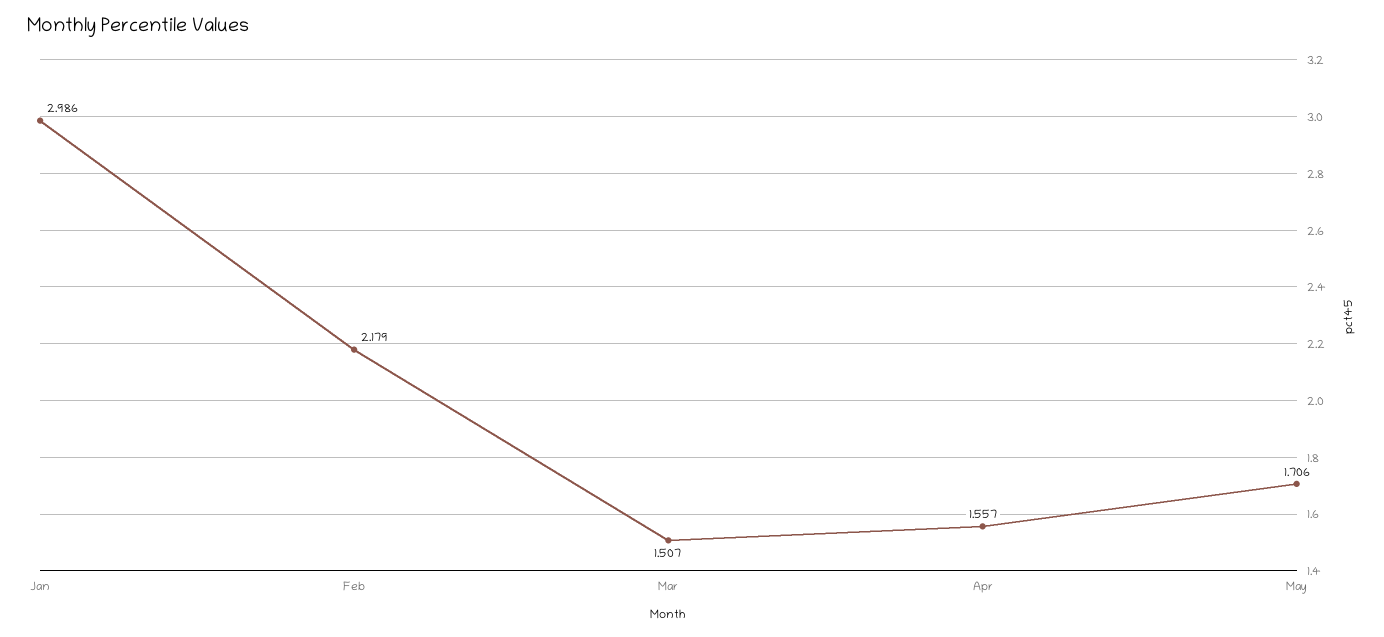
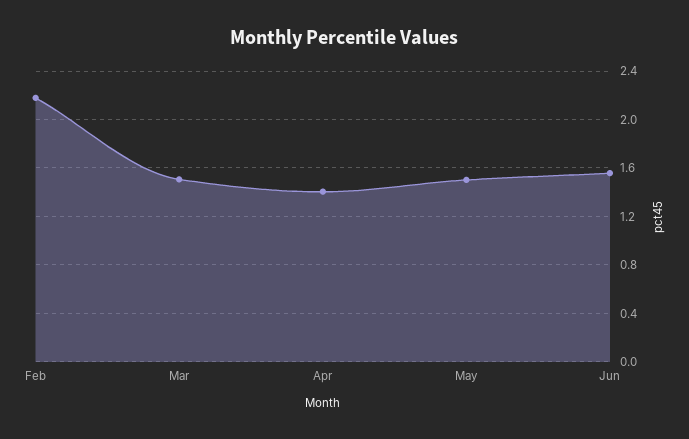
Jan: 2.986 -> none
Apr: 1.557 -> 1.4
May: 1.706 -> 1.5
Jun: none -> 1.55

